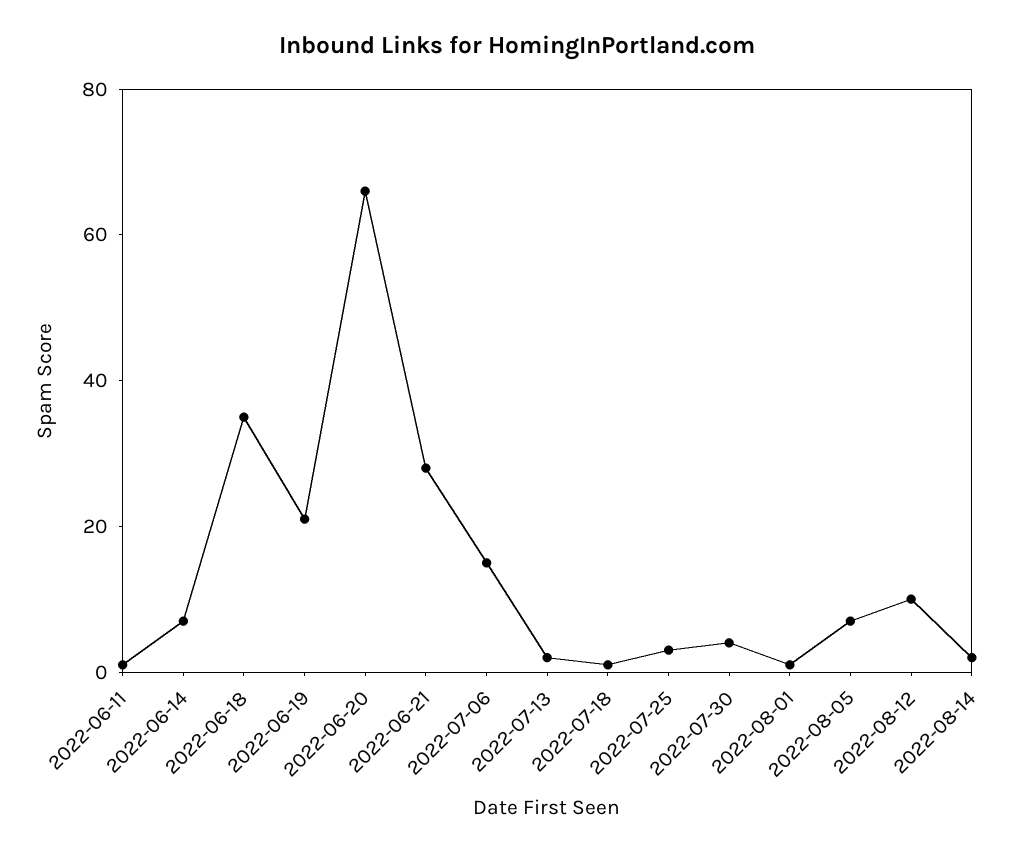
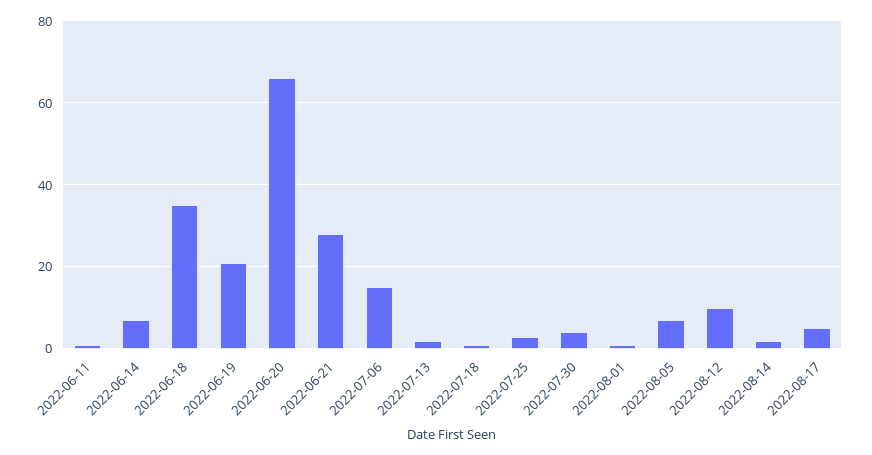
2022-08-17: none -> 5

